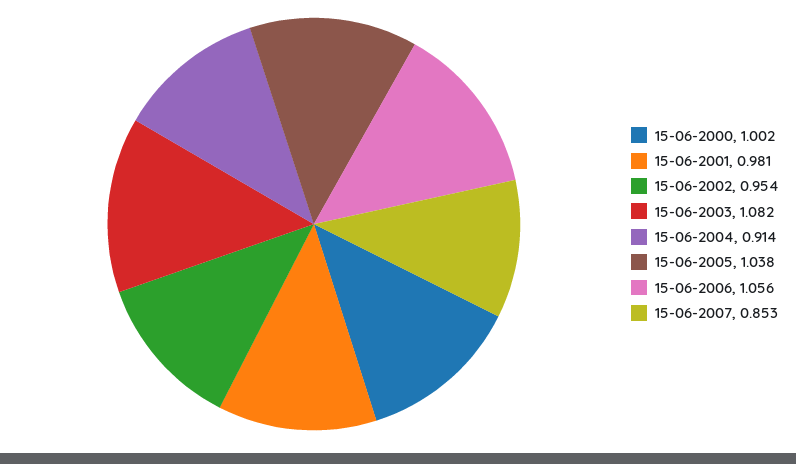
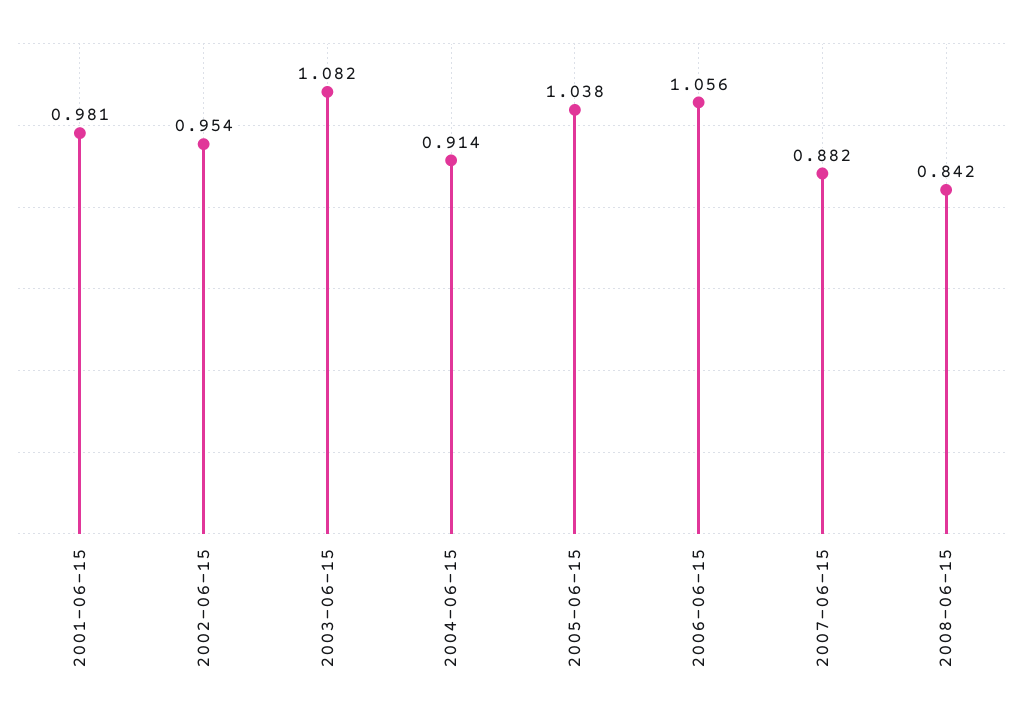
15-06-2000: 1.002 -> none
15-06-2007: 0.853 -> 0.882
2008-06-15: none -> 0.842

